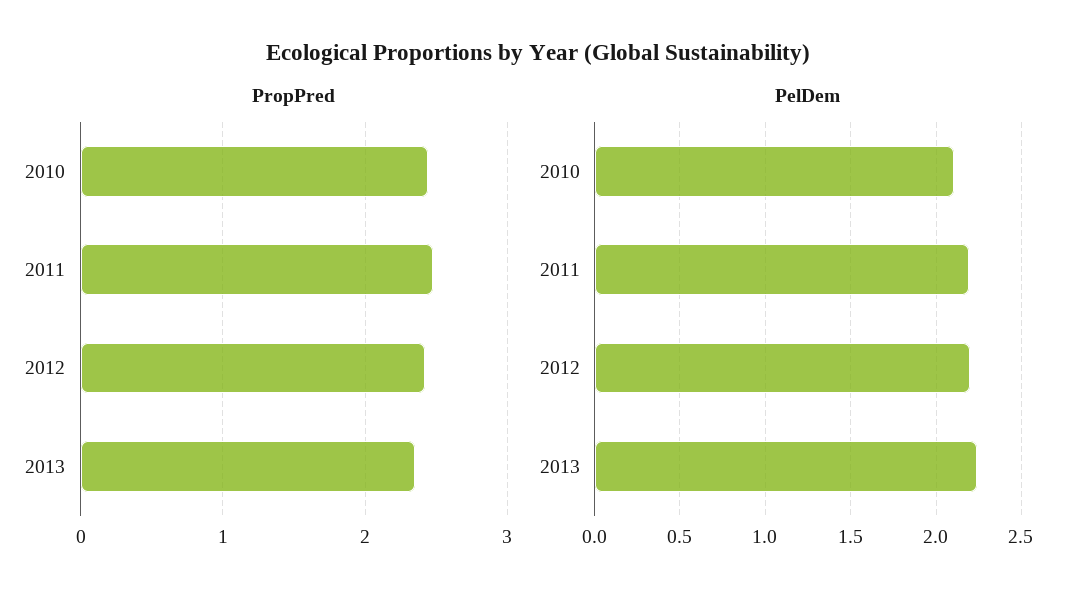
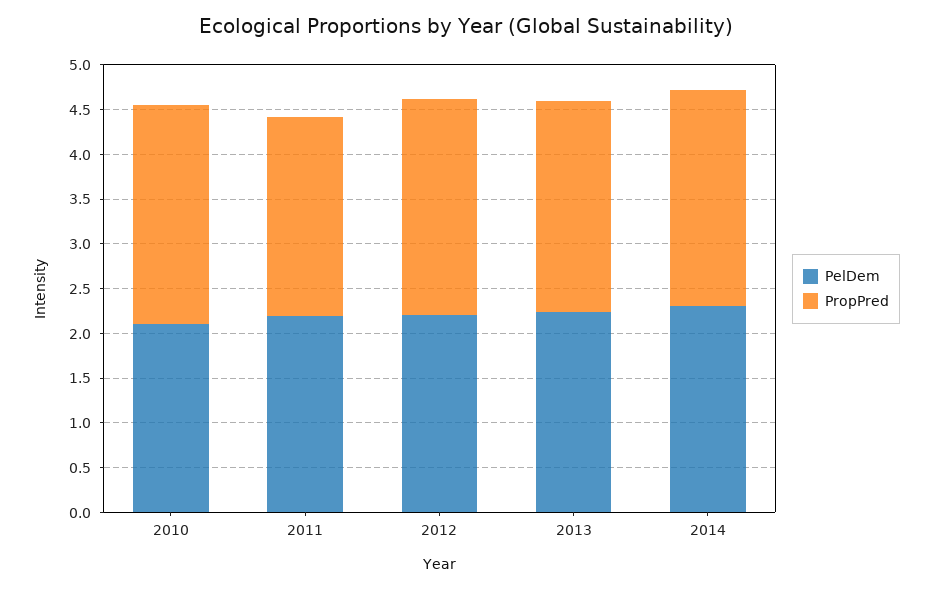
PropPred, 2011: 2.5 -> 2.2
PelDem, 2014: none -> 2.3
PropPred, 2014: none -> 2.4

